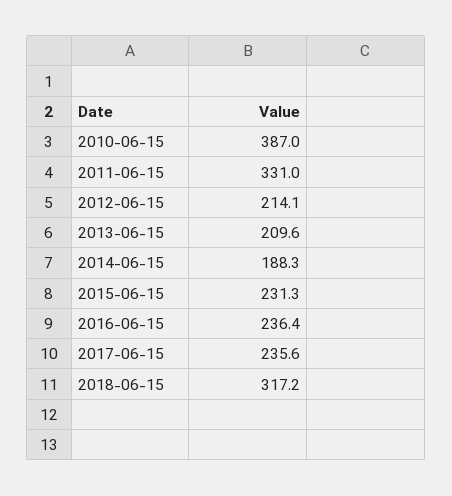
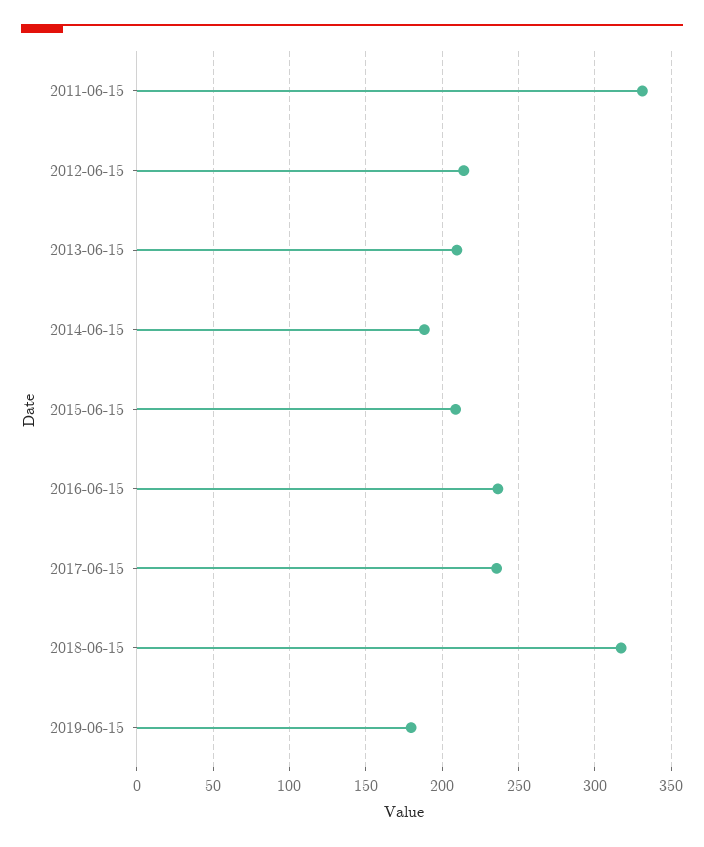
2010-06-15: 387 -> none
2015-06-15: 231.3 -> 210
2019-06-15: none -> 180

